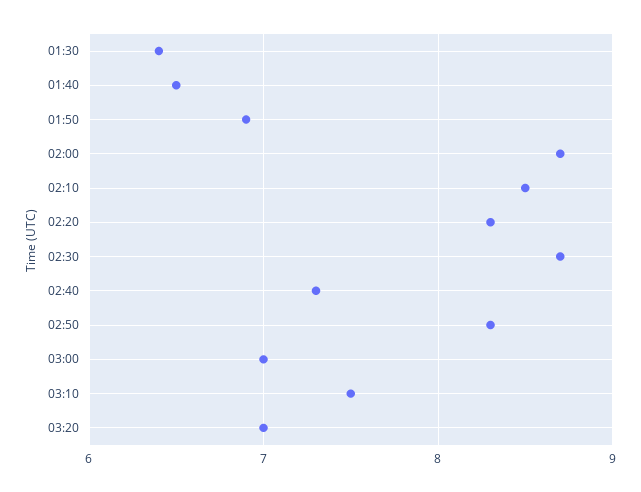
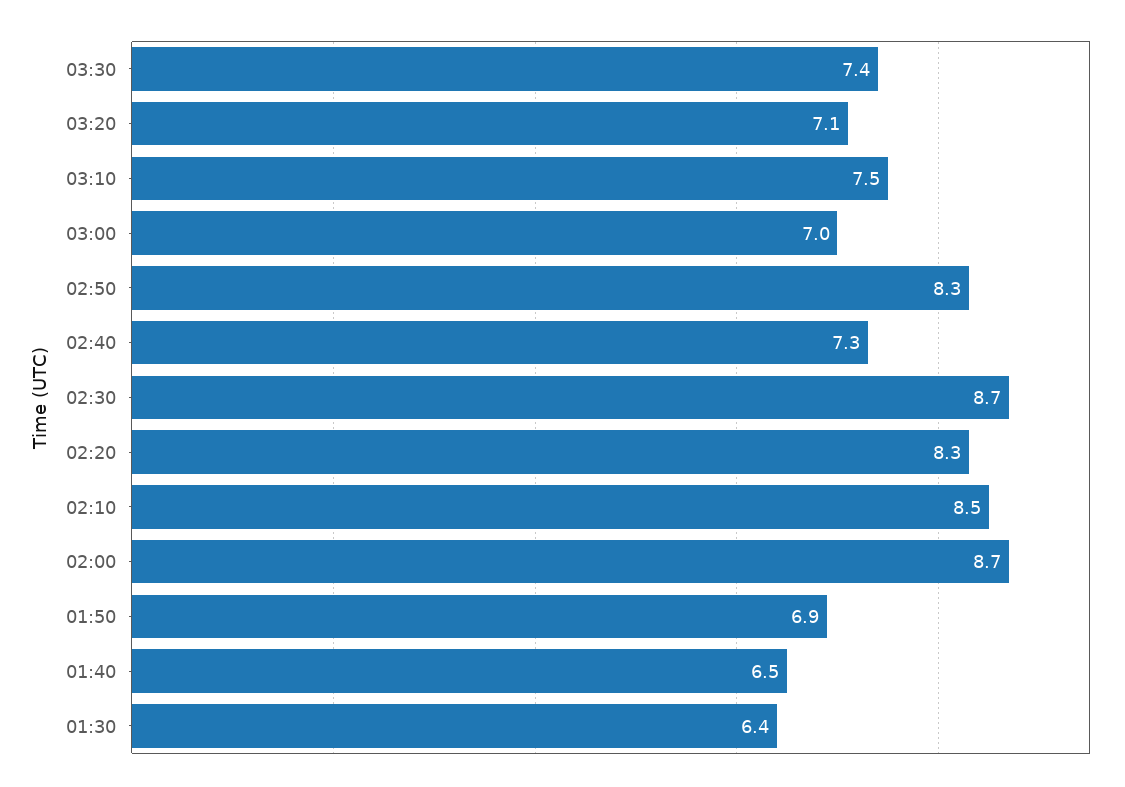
03:20: 7 -> 7.1
03:30: none -> 7.4

